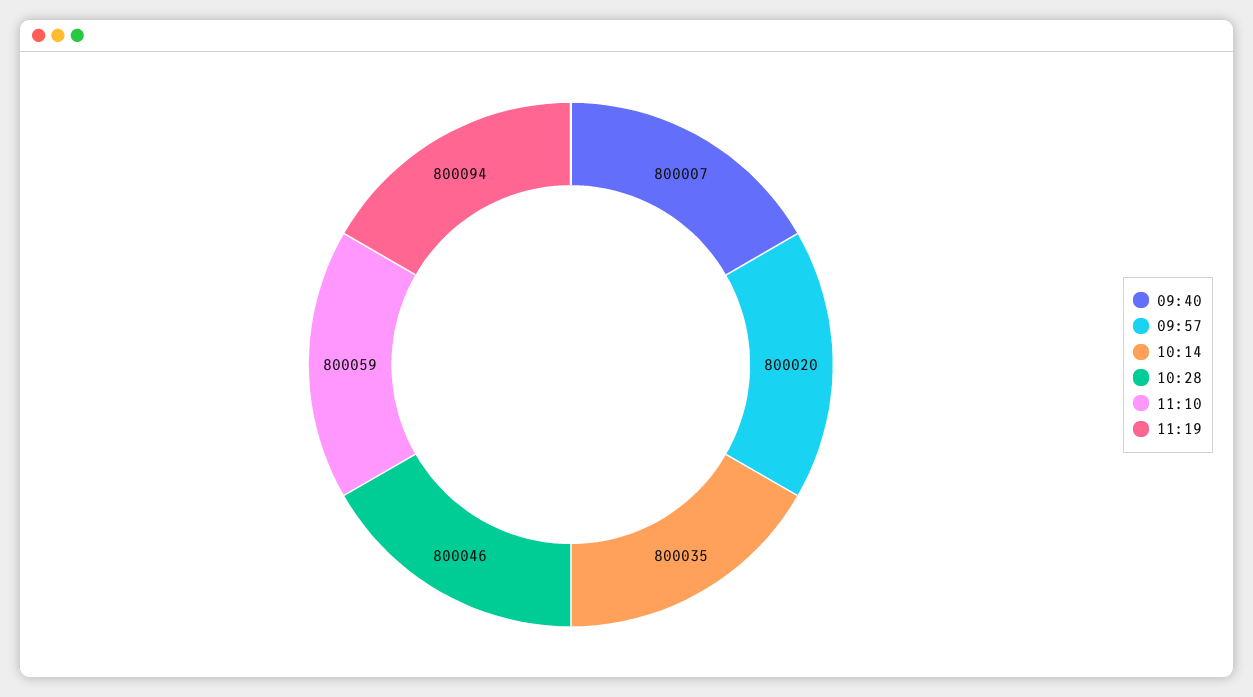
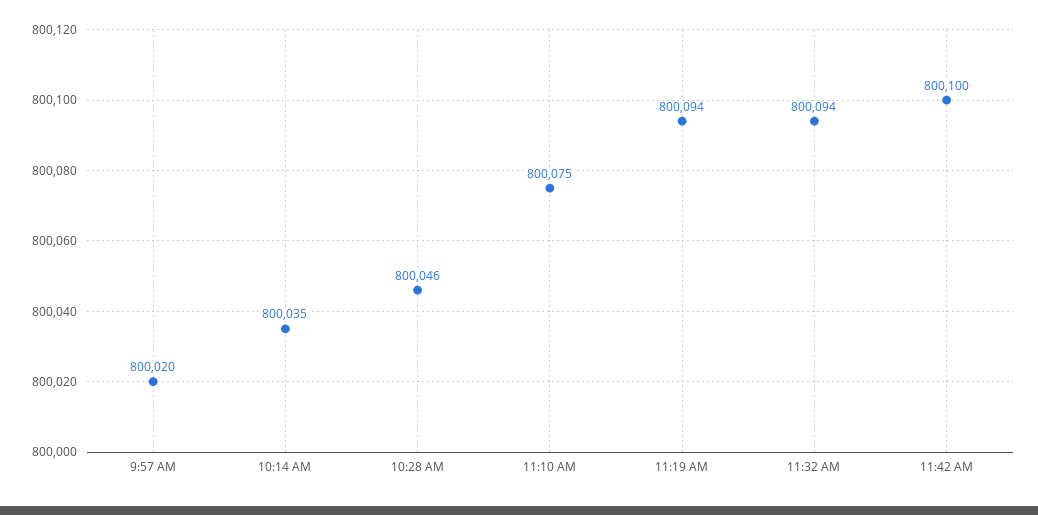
09:40: 800007 -> none
11:10: 800059 -> 800075
11:32 AM: none -> 800094
11:42 AM: none -> 800100

